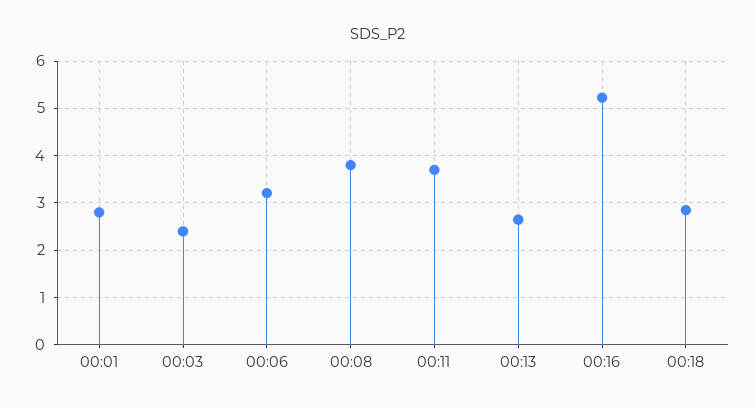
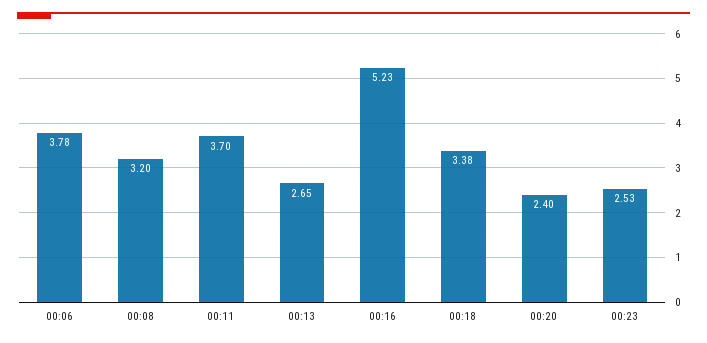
00:01: 2.8 -> none
00:03: 2.4 -> none
00:06: 3.2 -> 3.78
00:08: 3.8 -> 3.2
00:18: 2.8 -> 3.38
00:20: none -> 2.4
00:23: none -> 2.53

